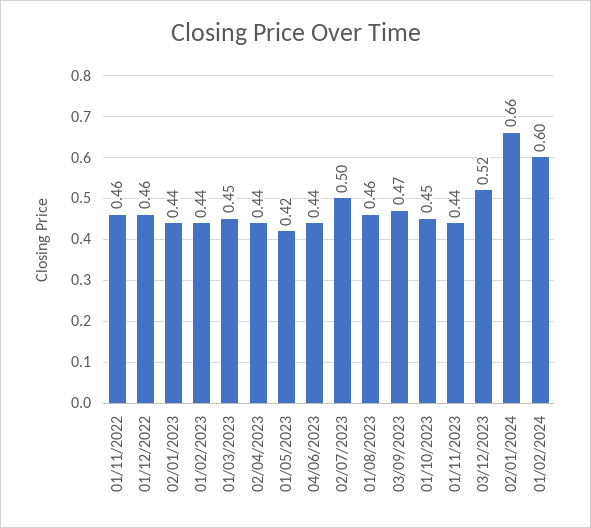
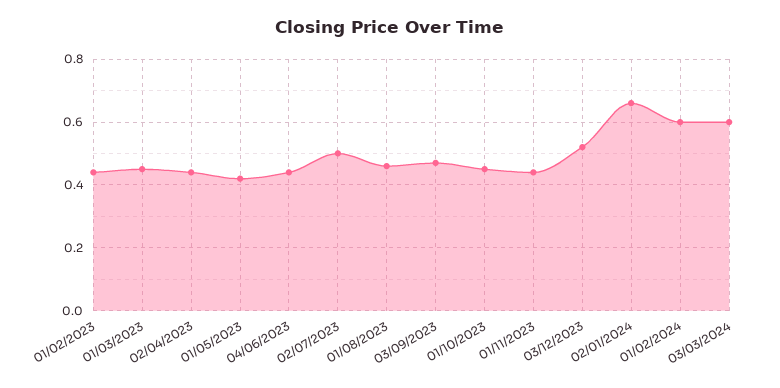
01/11/2022: 0.46 -> none
01/12/2022: 0.46 -> none
02/01/2023: 0.44 -> none
03/03/2024: none -> 0.6

